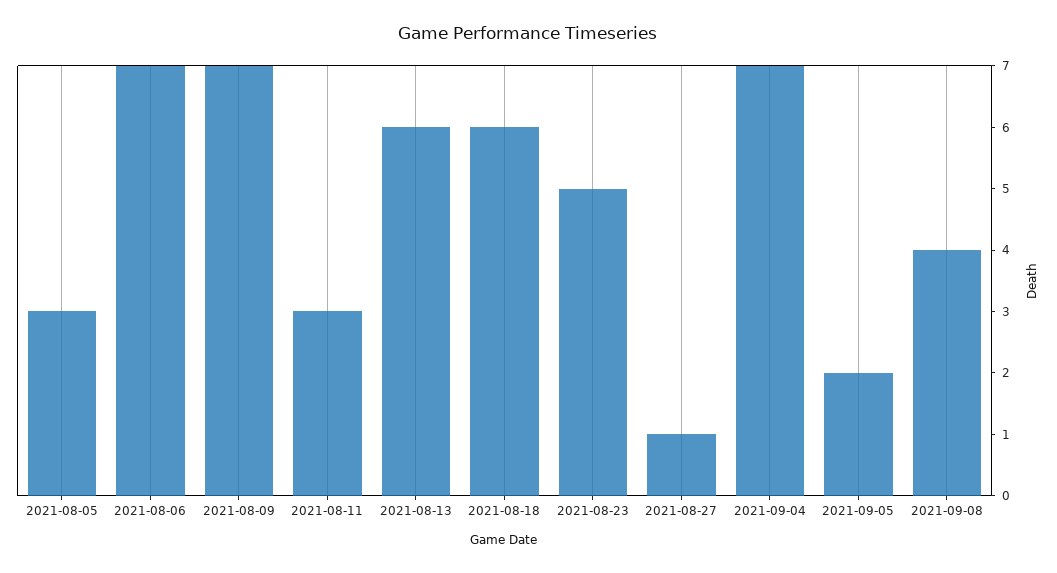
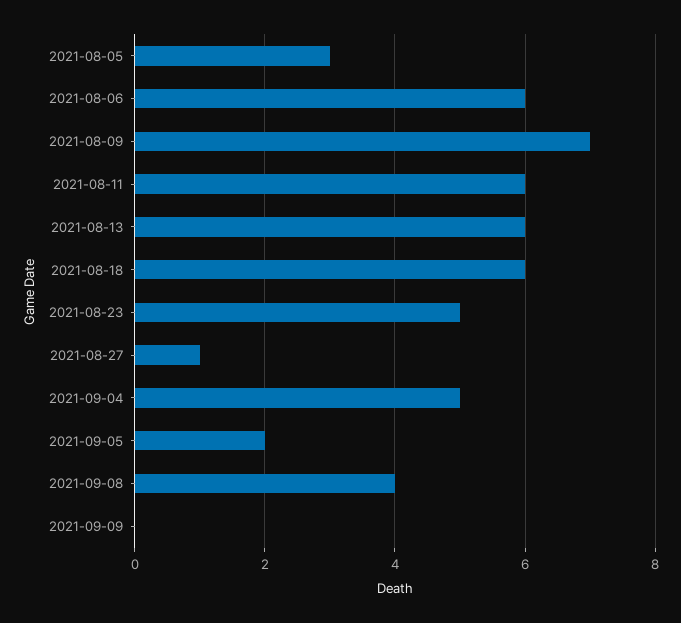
2021-08-06: 7 -> 6
2021-08-11: 3 -> 6
2021-09-04: 7 -> 5
2021-09-09: none -> 0

